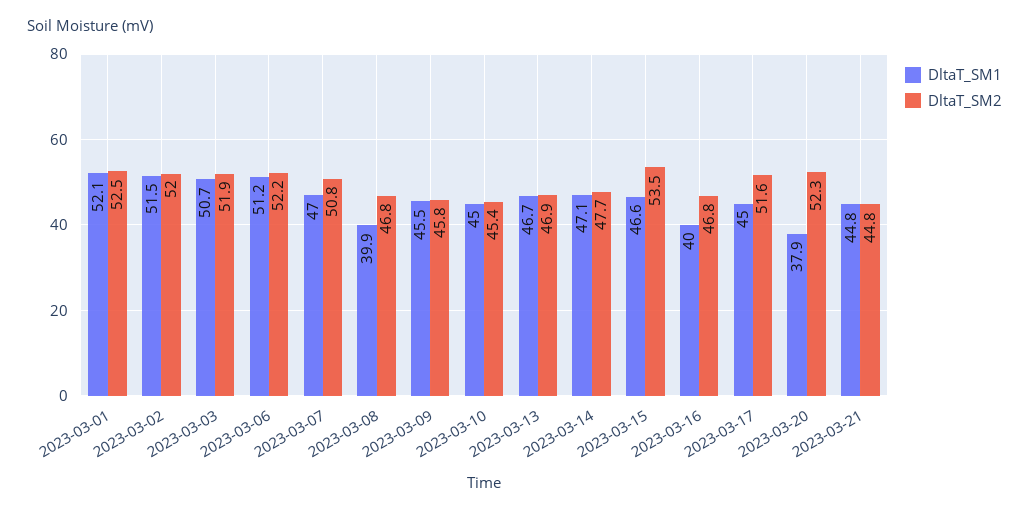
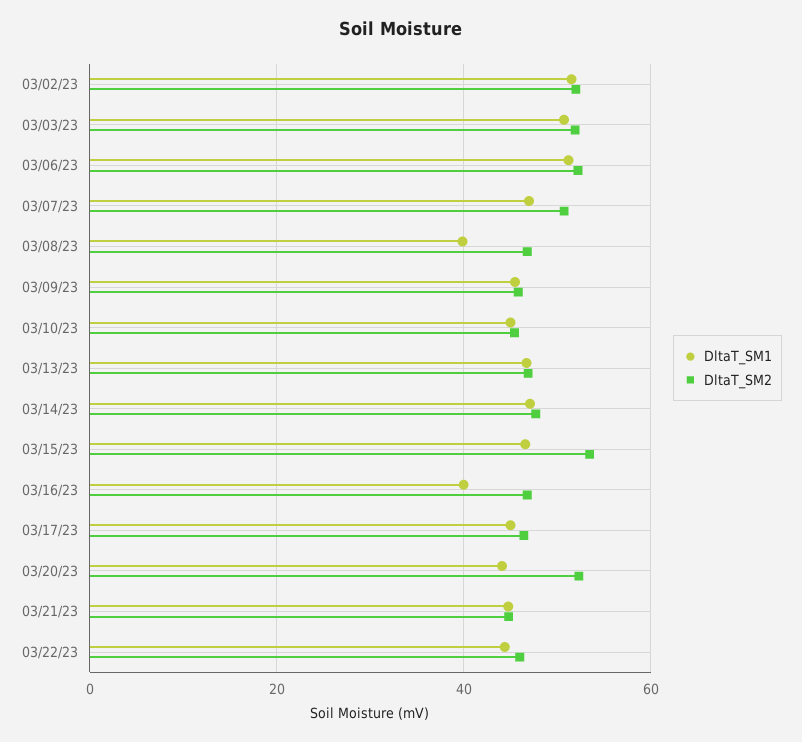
DltaT_SM1, 2023-03-01: 52.1 -> none
DltaT_SM2, 2023-03-01: 52.5 -> none
DltaT_SM2, 2023-03-17: 51.6 -> 46
DltaT_SM1, 2023-03-20: 37.9 -> 44
DltaT_SM1, 03/22/23: none -> 44
DltaT_SM2, 03/22/23: none -> 46

